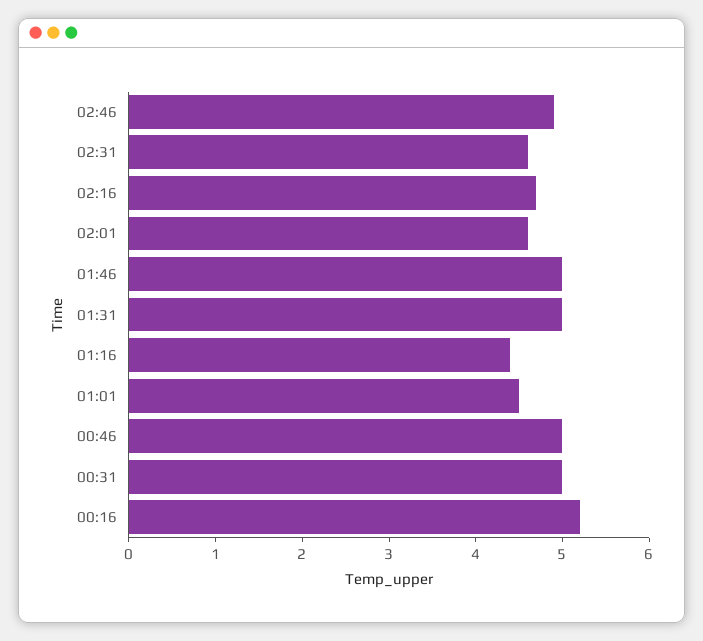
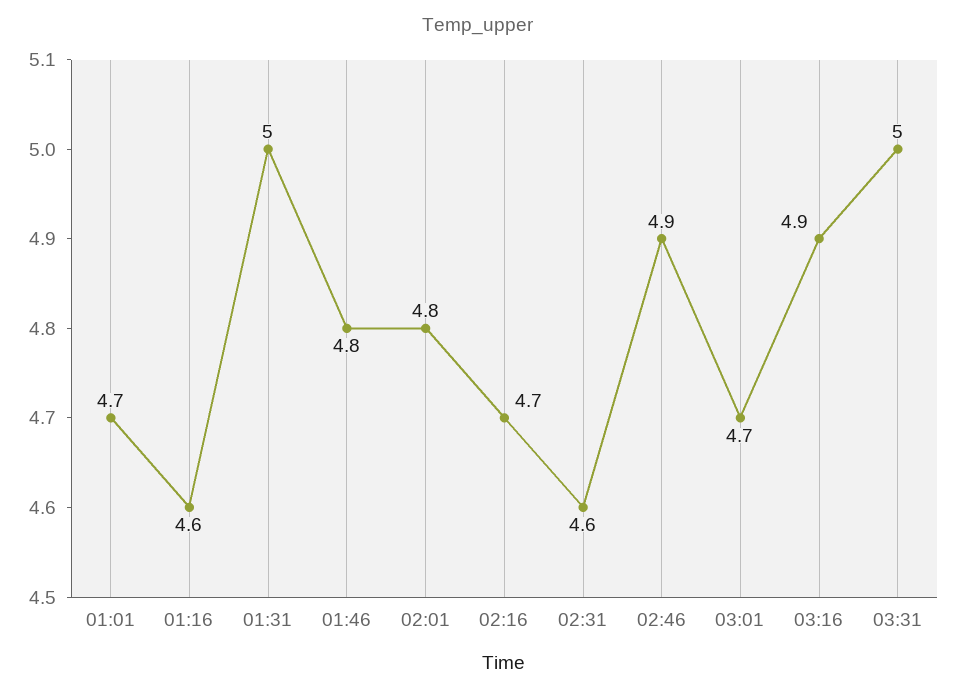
02:01: 4.6 -> 4.8
01:46: 5 -> 4.8
01:16: 4.4 -> 4.6
01:01: 4.5 -> 4.7
00:46: 5 -> none
00:31: 5 -> none
00:16: 5.2 -> none
03:01: none -> 4.7
03:16: none -> 4.9
03:31: none -> 5

